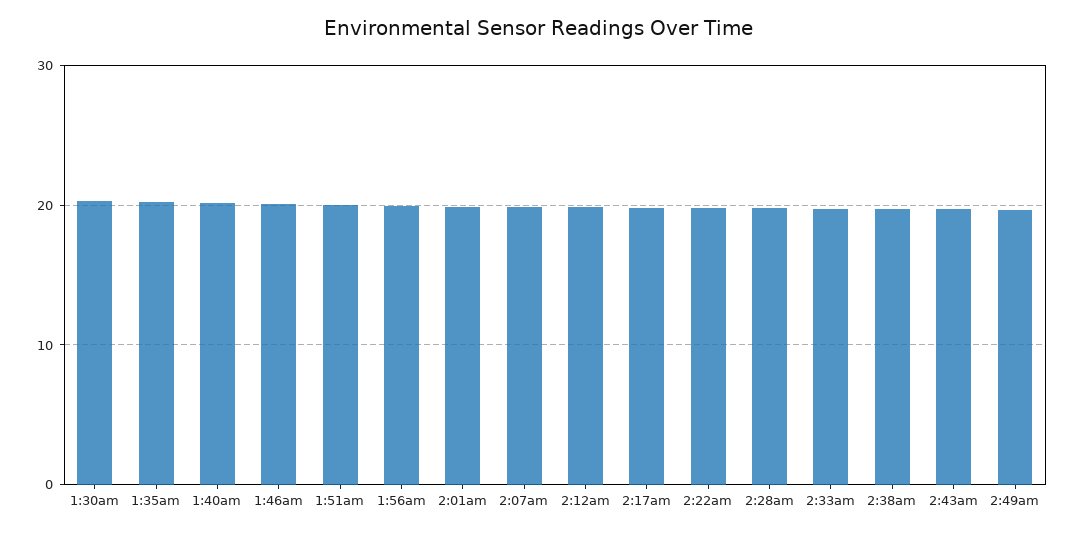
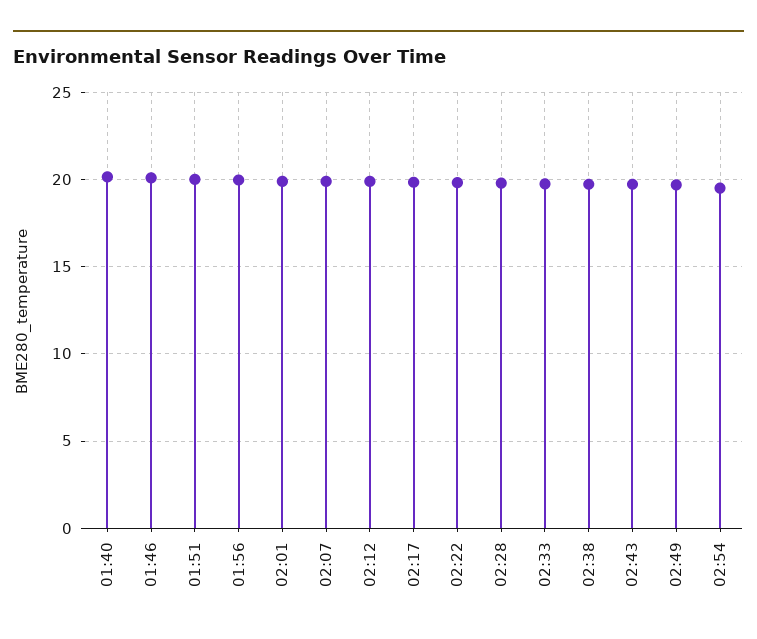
1:30am: 20 -> none
1:35am: 20 -> none
02:54: none -> 19.5

